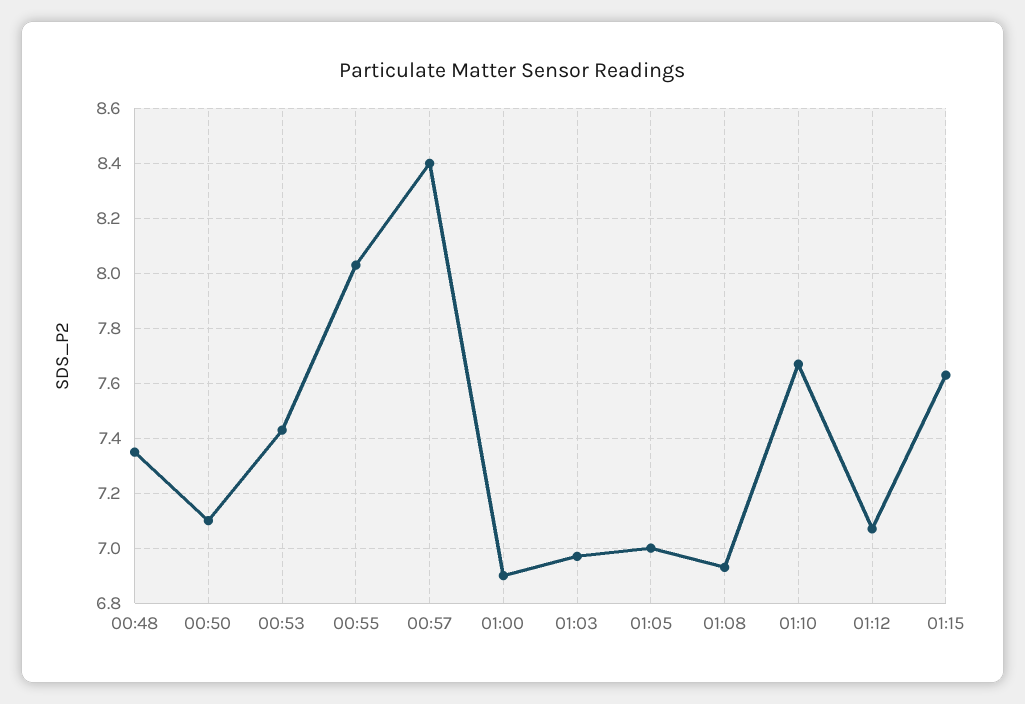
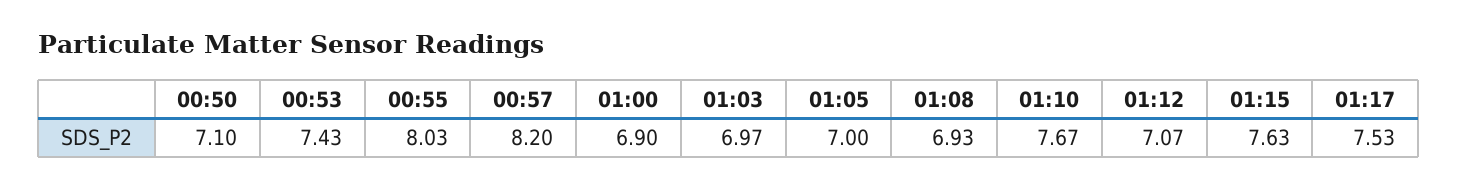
00:48: 7.35 -> none
00:57: 8.4 -> 8.2
01:17: none -> 7.53

